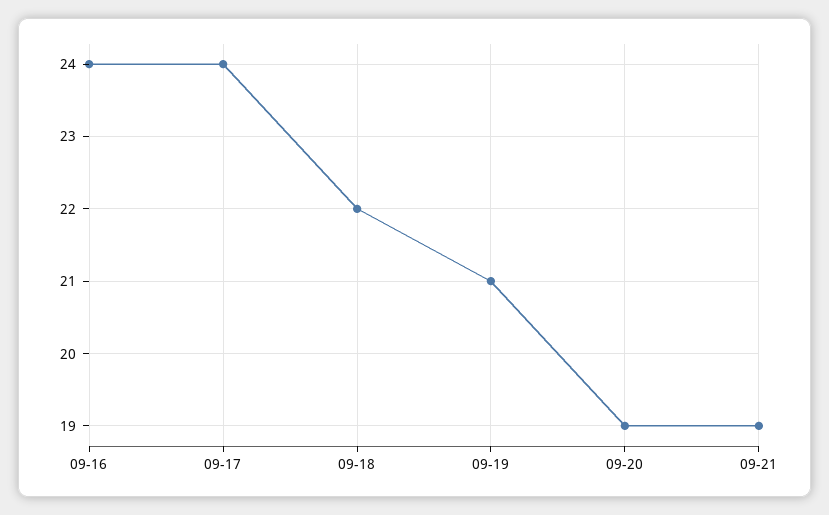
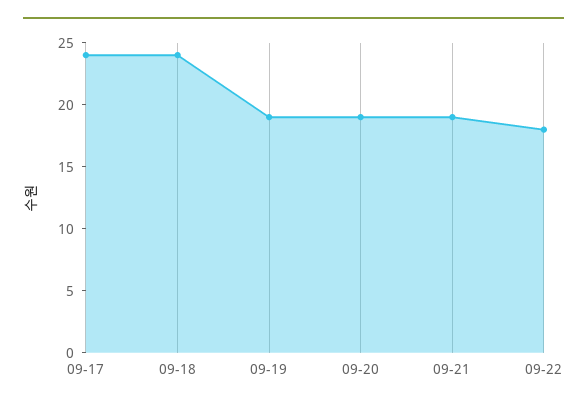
09-16: 24 -> none
09-18: 22 -> 24
09-19: 21 -> 19
09-22: none -> 18

